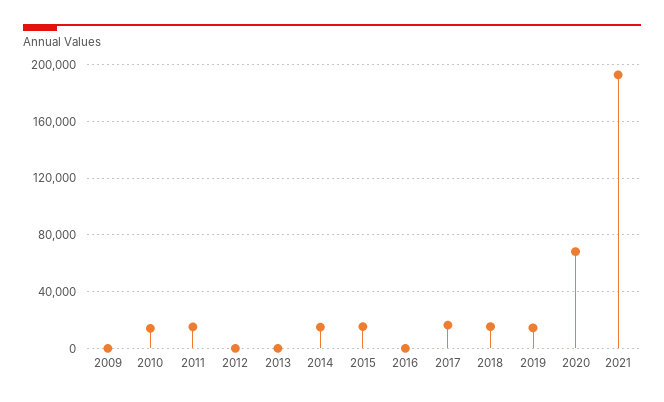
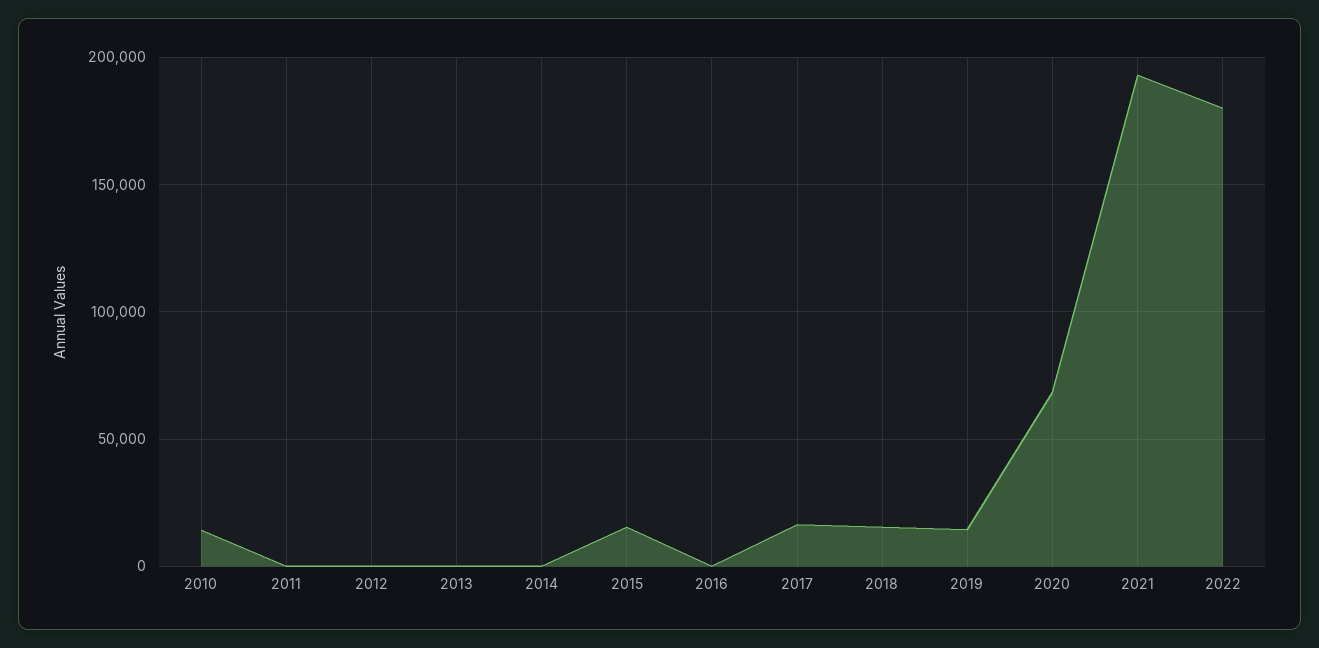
2009: 0 -> none
2011: 15000 -> 0
2014: 15000 -> 0
2022: none -> 180000

